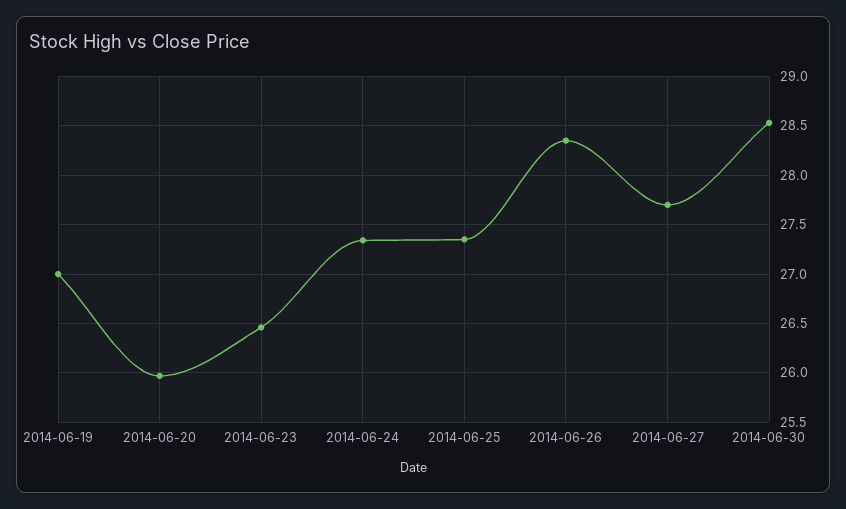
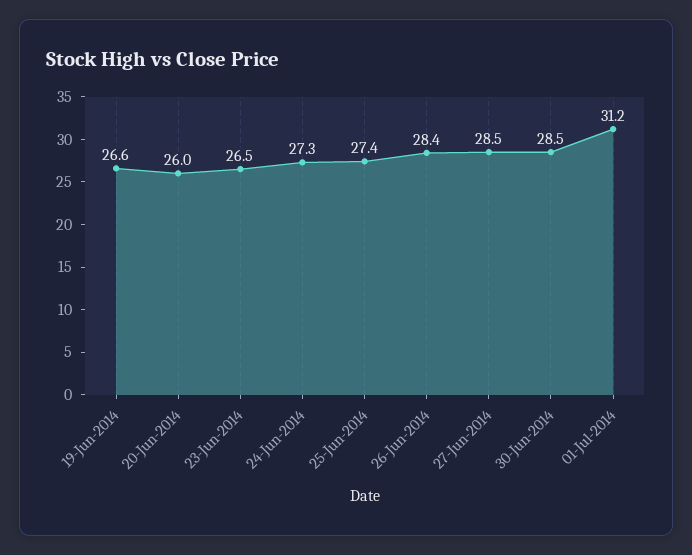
2014-06-19: 27 -> 26.6
2014-06-27: 27.7 -> 28.5
01-Jul-2014: none -> 31.2

